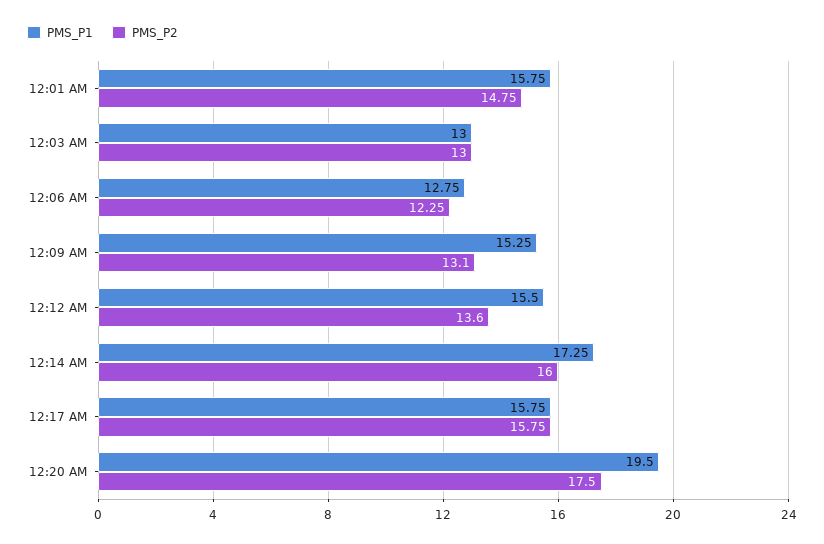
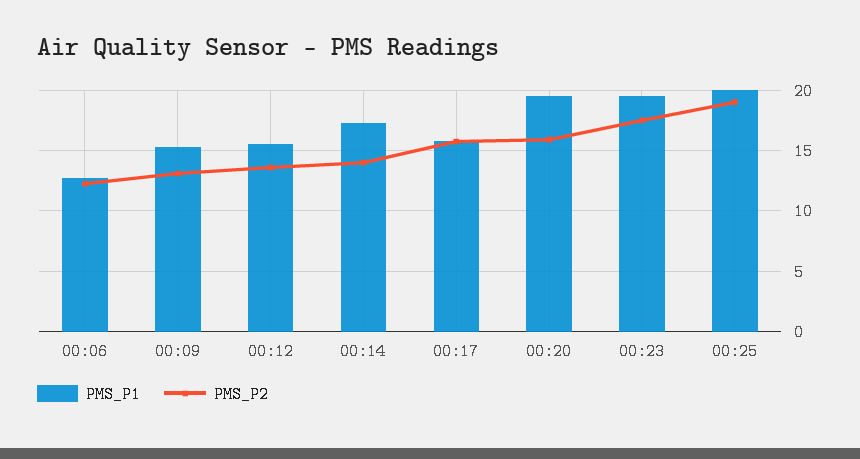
PMS_P1, 12:01 AM: 15.75 -> none
PMS_P2, 12:01 AM: 14.75 -> none
PMS_P1, 12:03 AM: 13 -> none
PMS_P2, 12:03 AM: 13 -> none
PMS_P2, 12:14 AM: 16 -> 14
PMS_P2, 12:20 AM: 17.5 -> 16
PMS_P1, 00:23: none -> 19.5
PMS_P2, 00:23: none -> 17.5
PMS_P1, 00:25: none -> 20
PMS_P2, 00:25: none -> 19

